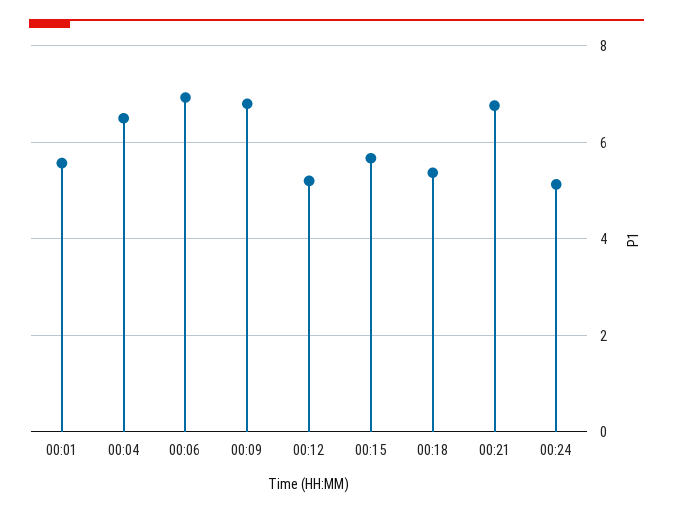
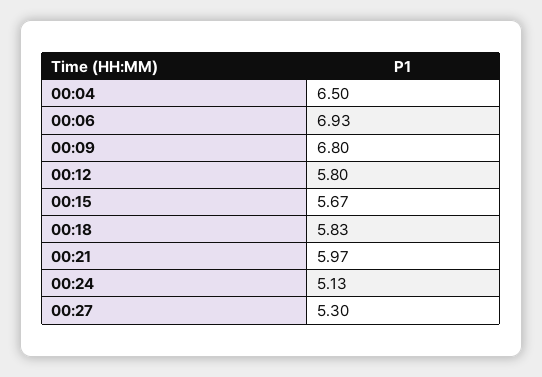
00:01: 5.6 -> none
00:12: 5.2 -> 5.8
00:18: 5.4 -> 5.83
00:21: 6.8 -> 5.97
00:27: none -> 5.3

